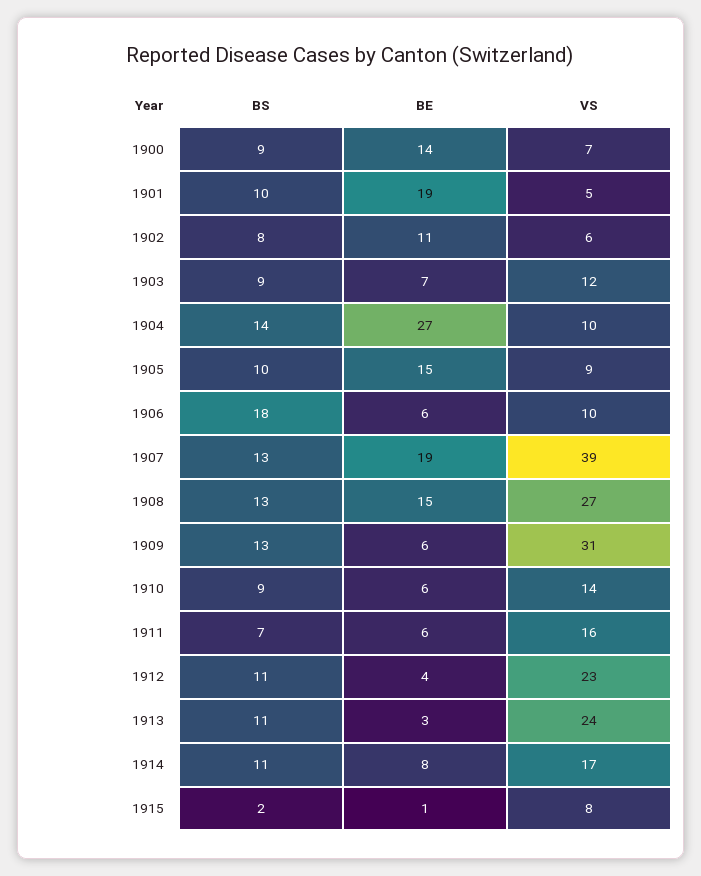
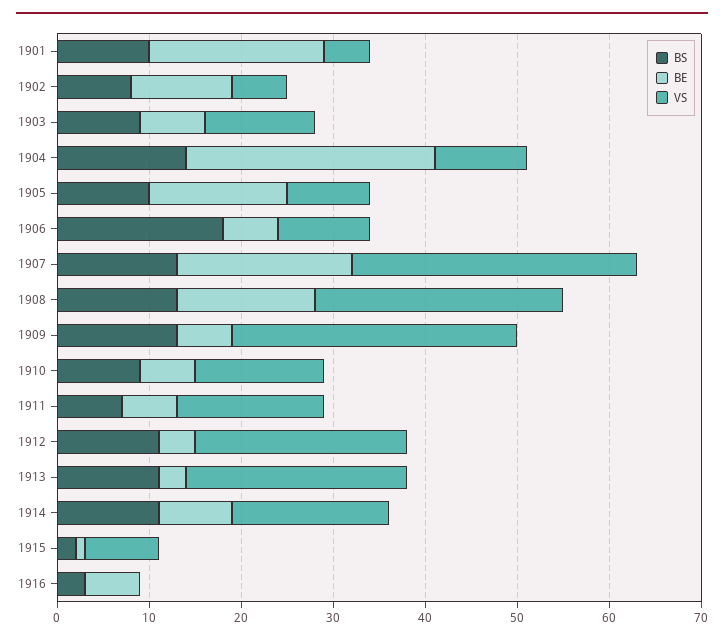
BS, 1900: 9 -> none
BE, 1900: 14 -> none
VS, 1900: 7 -> none
VS, 1907: 39 -> 31
BS, 1916: none -> 3
BE, 1916: none -> 6
VS, 1916: none -> 0

